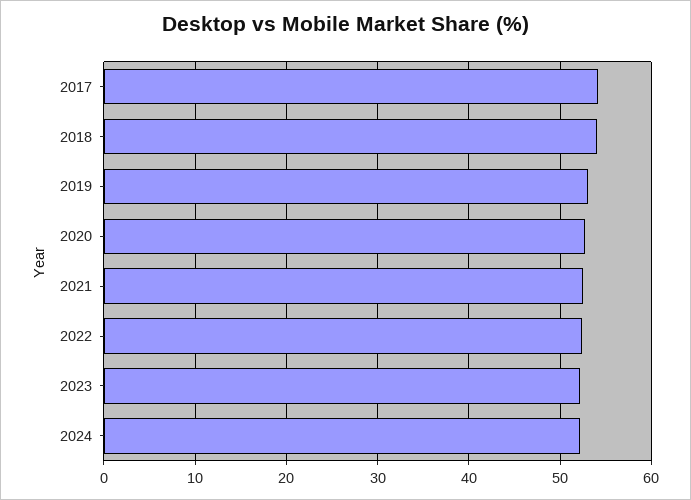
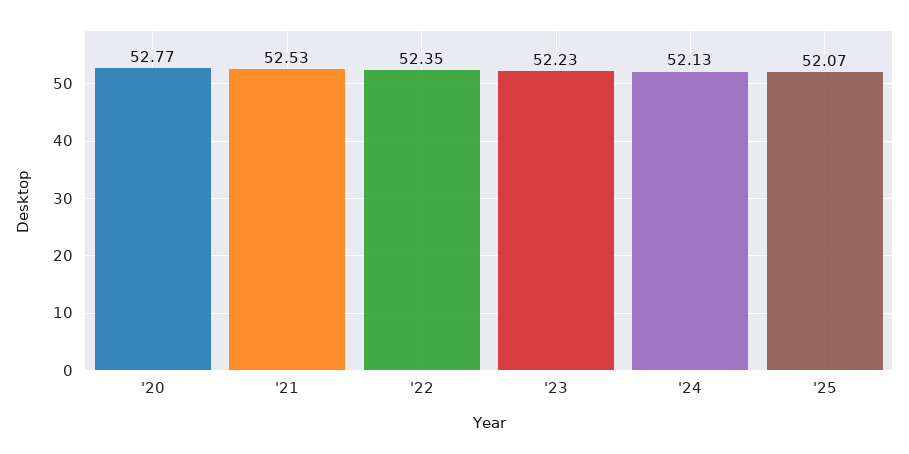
2017: 54 -> none
2018: 54 -> none
2019: 53 -> none
'25: none -> 52.07

